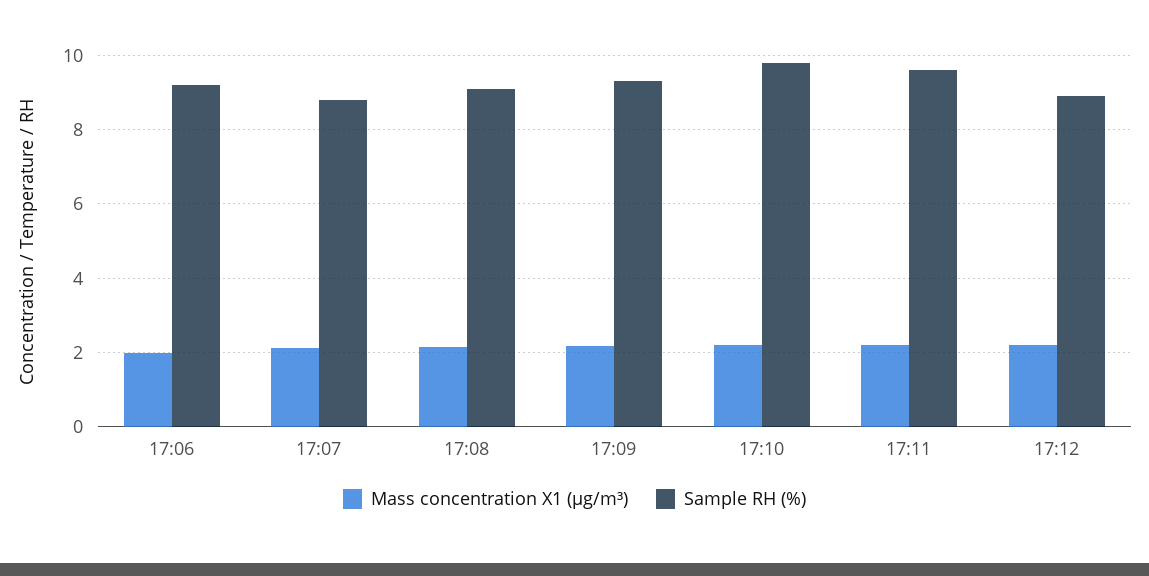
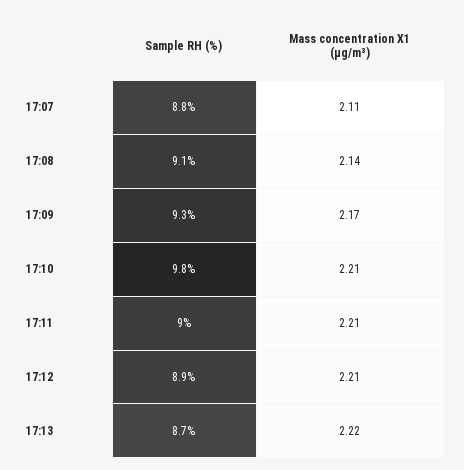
Mass concentration X1 (μg/m³), 17:06: 2 -> none
Sample RH (%), 17:06: 9.2 -> none
Sample RH (%), 17:11: 9.6 -> 9
Sample RH (%), 17:13: none -> 8.7
Mass concentration X1 (μg/m³), 17:13: none -> 2.22

